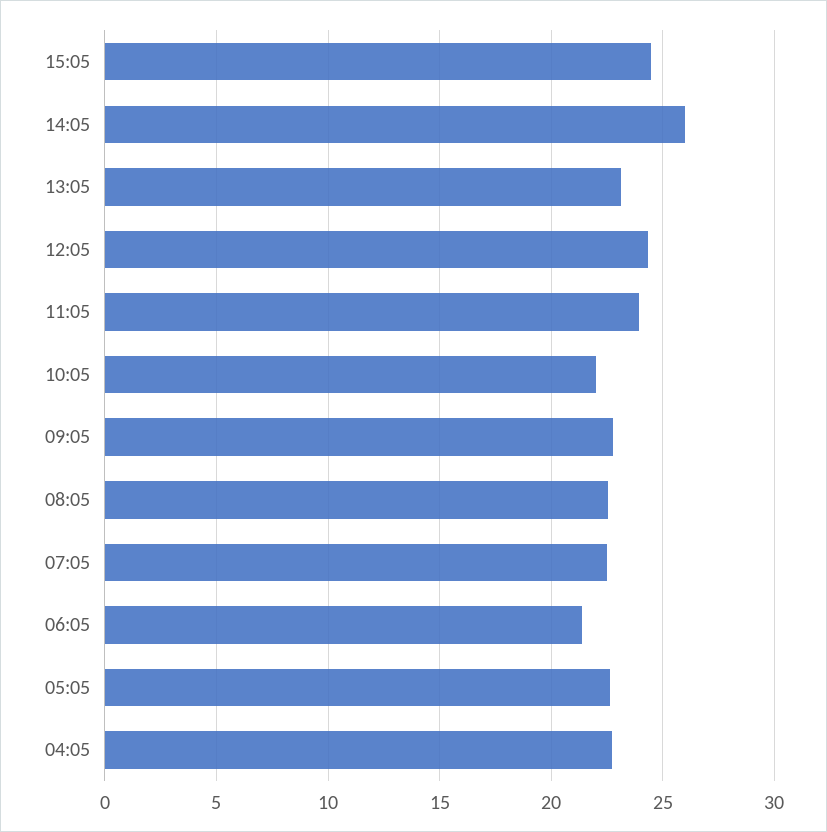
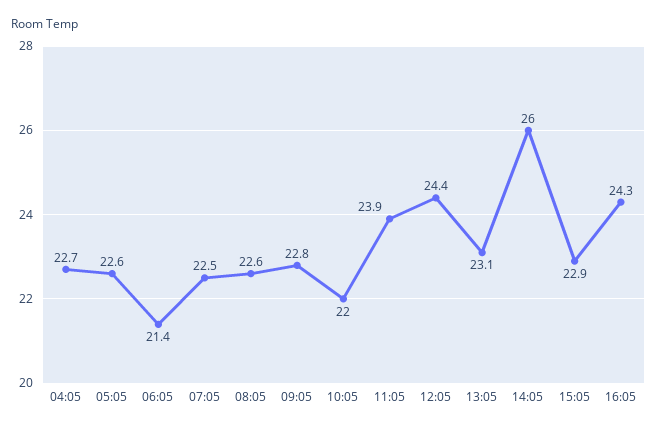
15:05: 24.5 -> 22.9
16:05: none -> 24.3

